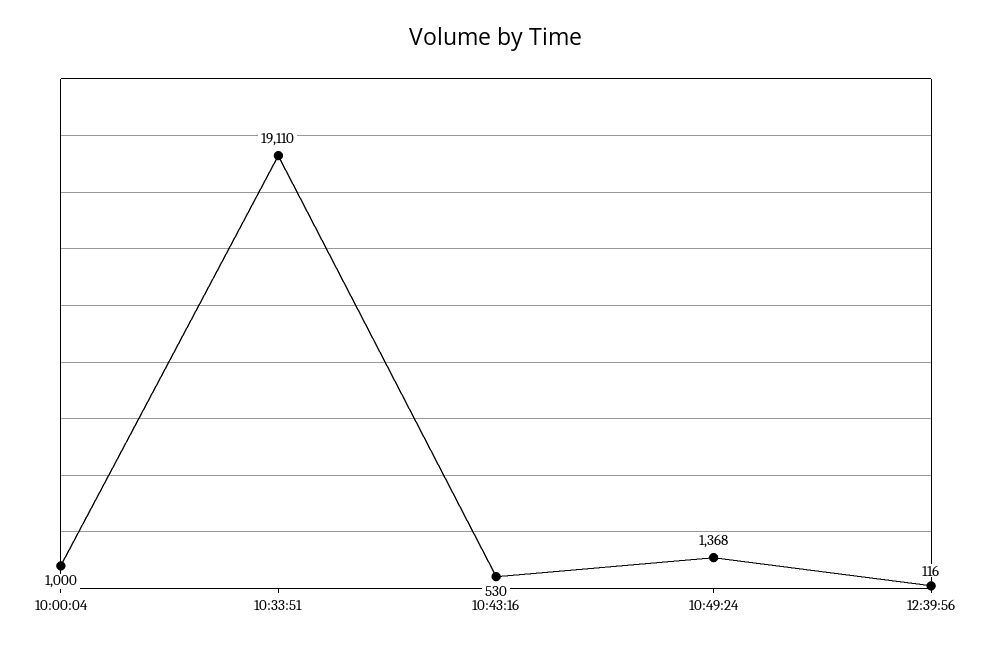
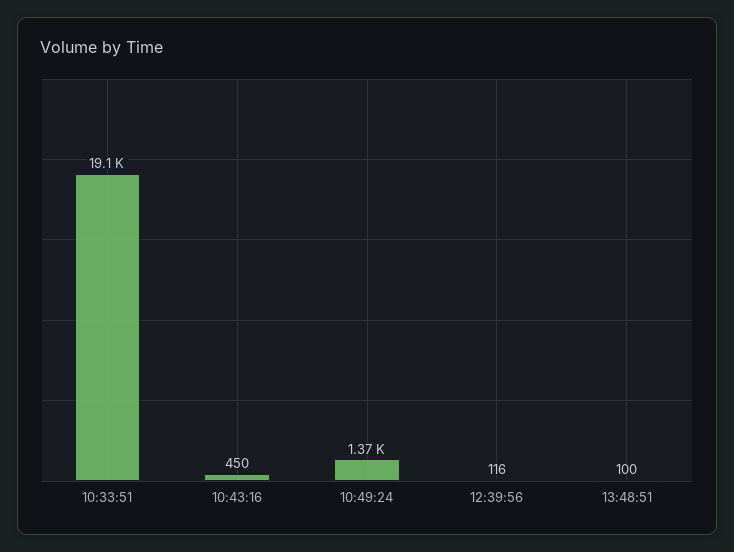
10:00:04: 1000 -> none
10:43:16: 530 -> 450
13:48:51: none -> 100

